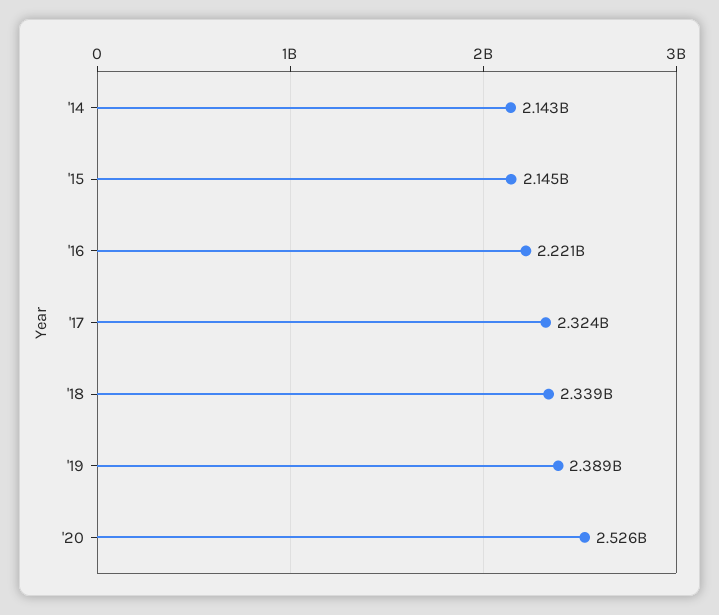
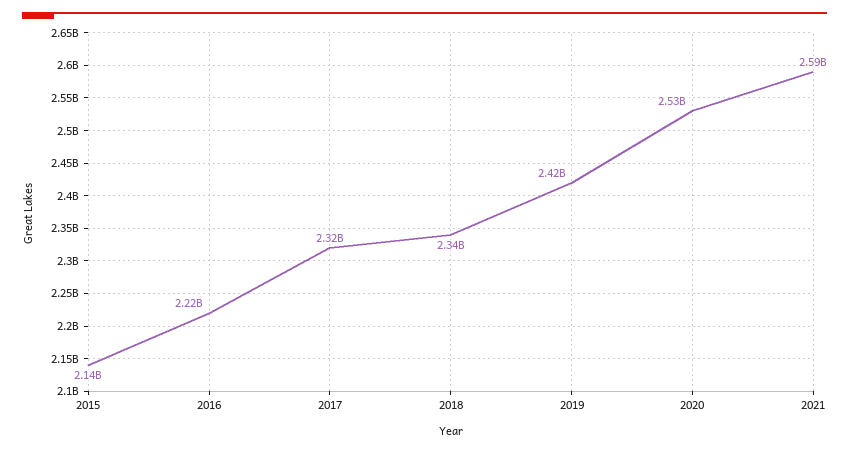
'14: 2143000000 -> none
'19: 2389000000 -> 2420000000
2021: none -> 2590000000

